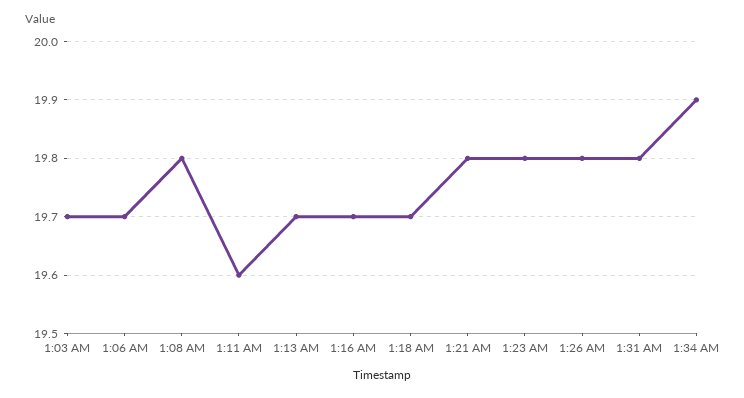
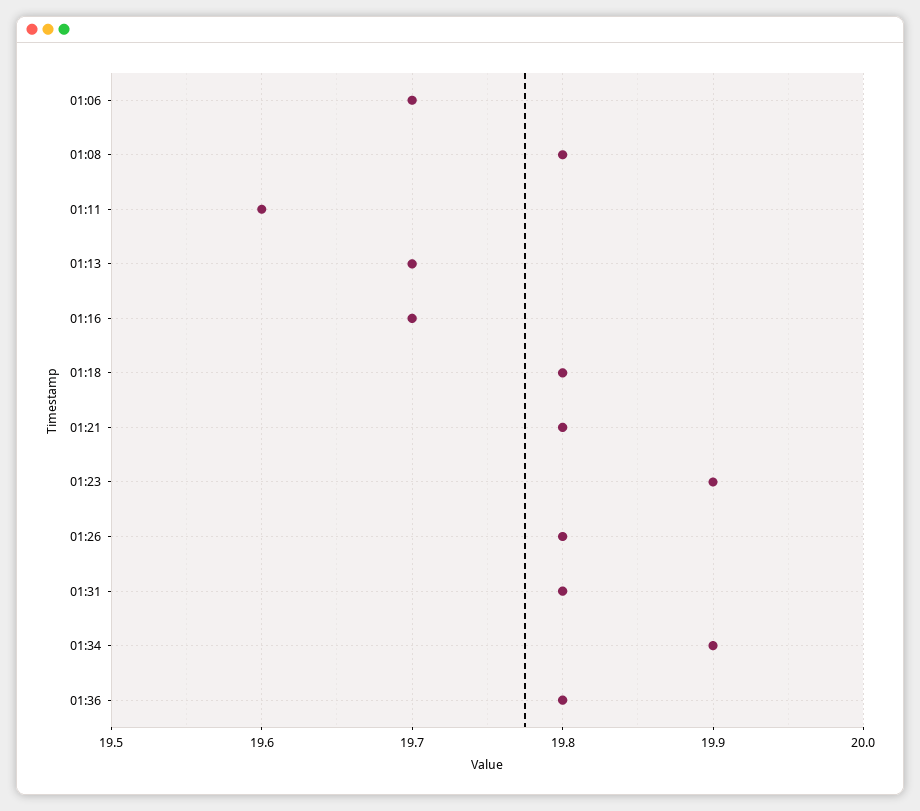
1:03 AM: 19.7 -> none
1:18 AM: 19.7 -> 19.8
1:23 AM: 19.8 -> 19.9
01:36: none -> 19.8

